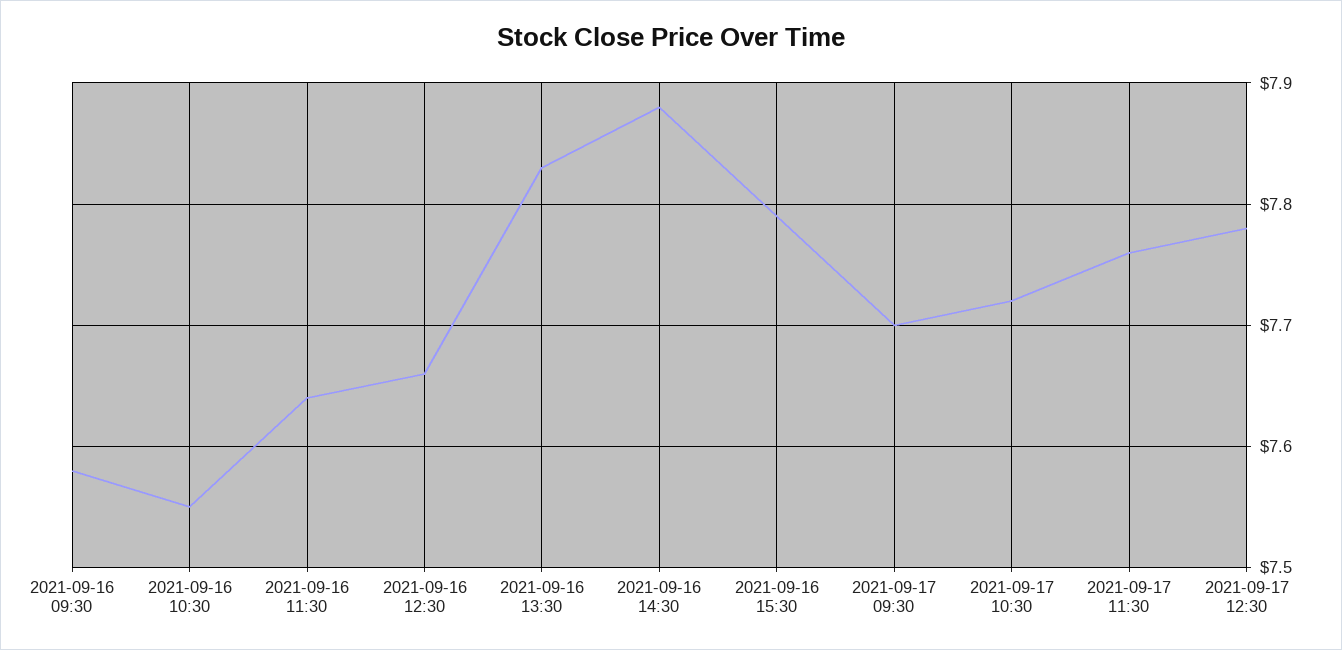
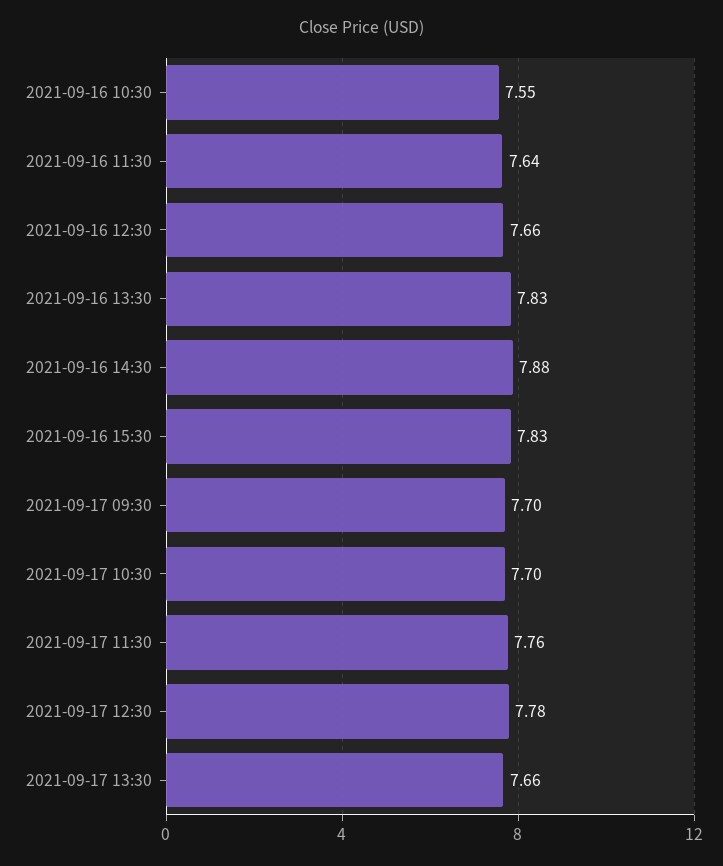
2021-09-16 09:30: 7.58 -> none
2021-09-16 15:30: 7.79 -> 7.83
2021-09-17 10:30: 7.72 -> 7.7
2021-09-17 13:30: none -> 7.66

